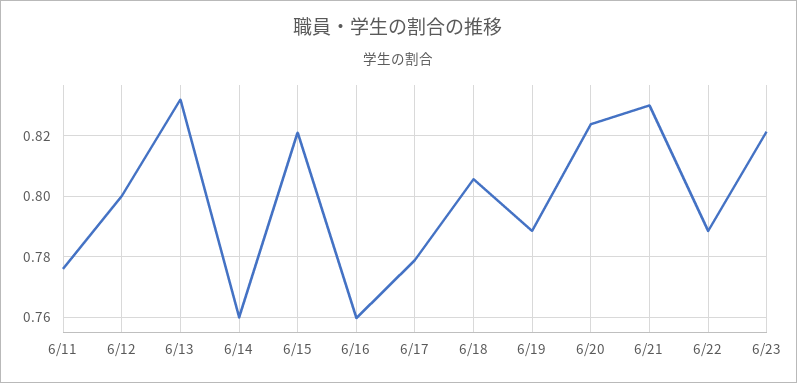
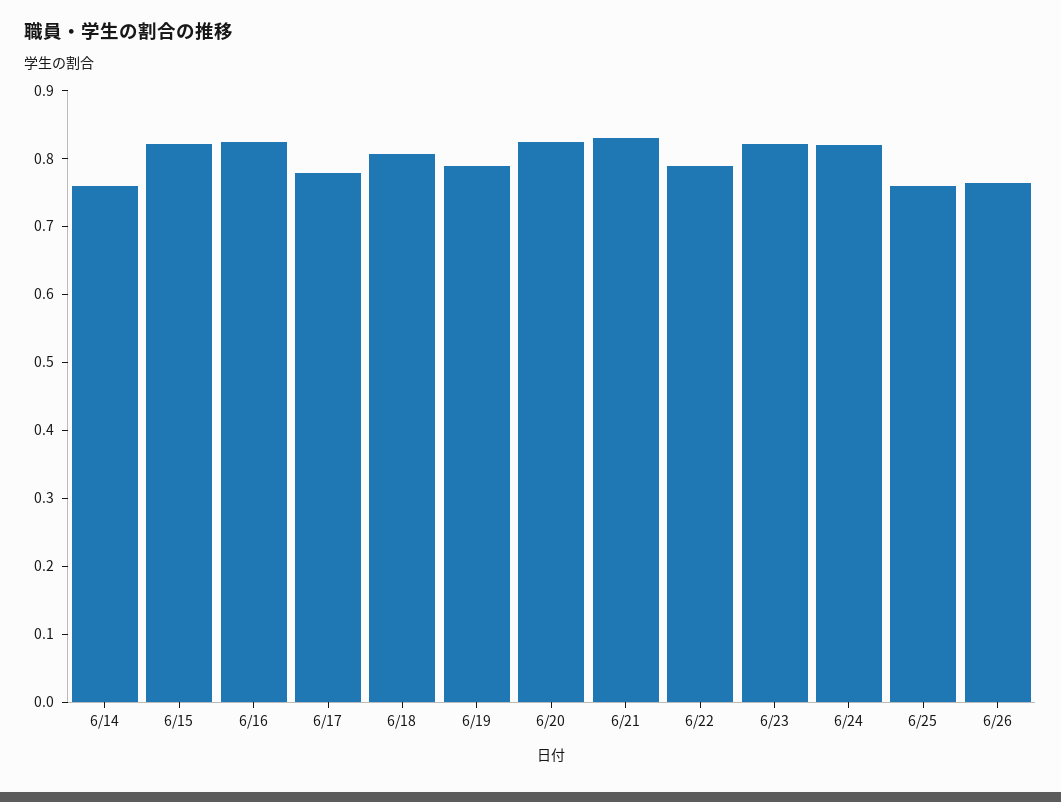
6/11: 0.776 -> none
6/12: 0.8 -> none
6/13: 0.832 -> none
6/16: 0.76 -> 0.82
6/24: none -> 0.82
6/25: none -> 0.76
6/26: none -> 0.76

